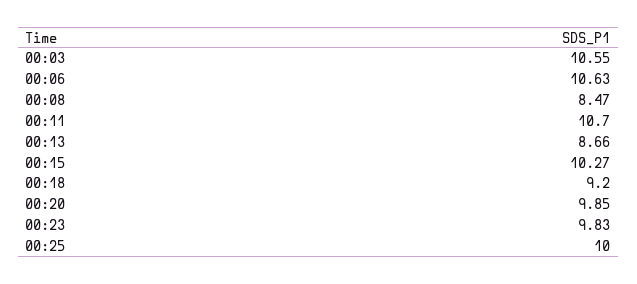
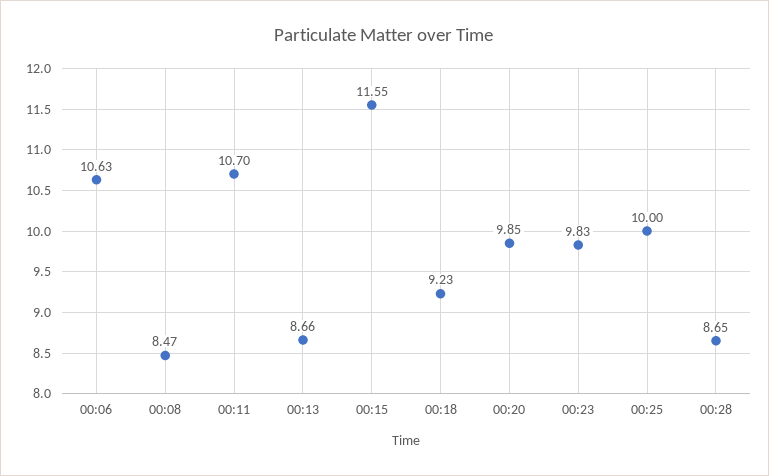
00:03: 10.55 -> none
00:15: 10.27 -> 11.55
00:18: 9.2 -> 9.23
00:28: none -> 8.65

